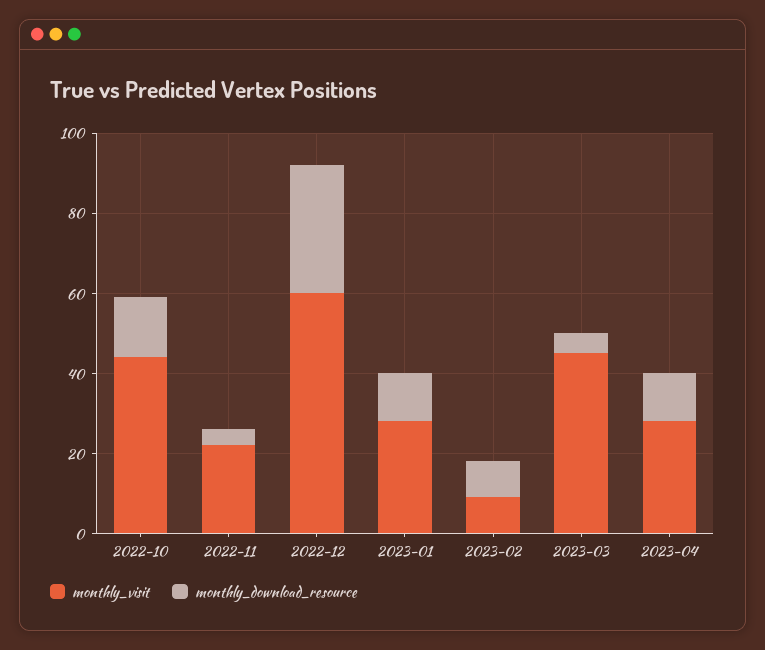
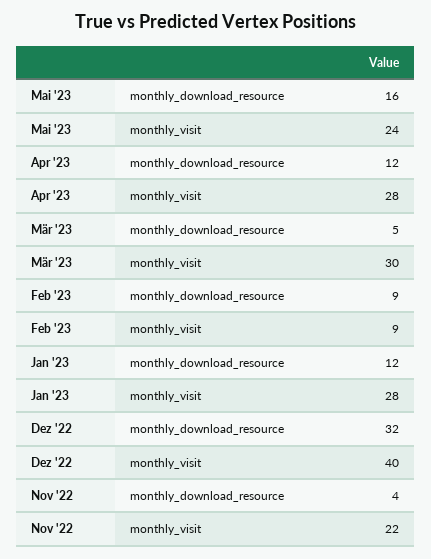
monthly_visit, 2022-10: 45 -> none
monthly_download_resource, 2022-10: 15 -> none
monthly_visit, 2022-12: 60 -> 40
monthly_visit, 2023-03: 45 -> 30
monthly_download_resource, Mai '23: none -> 16
monthly_visit, Mai '23: none -> 24

